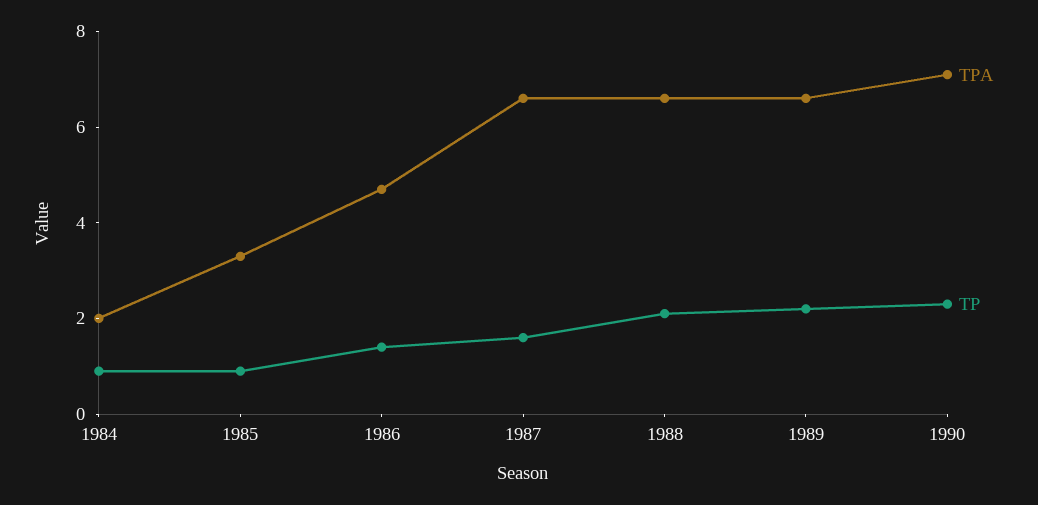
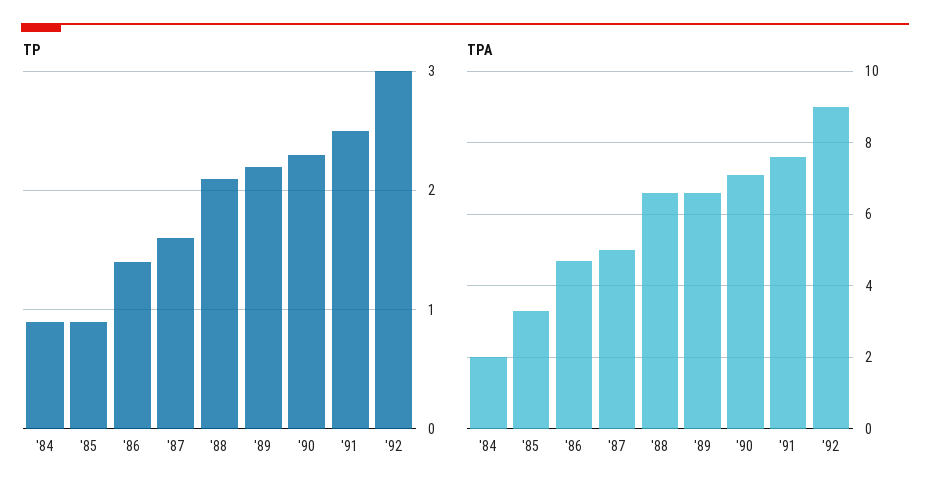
TPA, 1987: 6.5 -> 5
TP, '91: none -> 2.5
TP, '92: none -> 3
TPA, '91: none -> 7.5
TPA, '92: none -> 9

